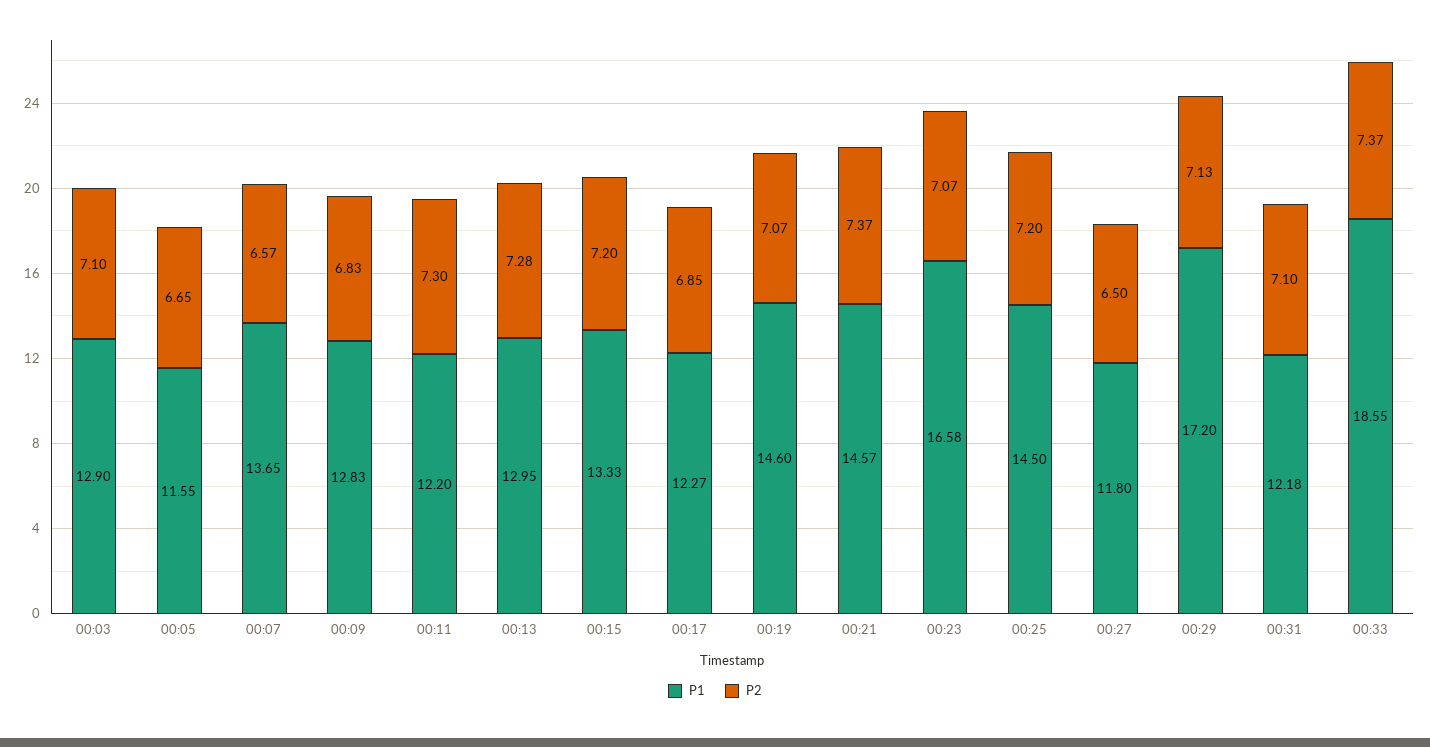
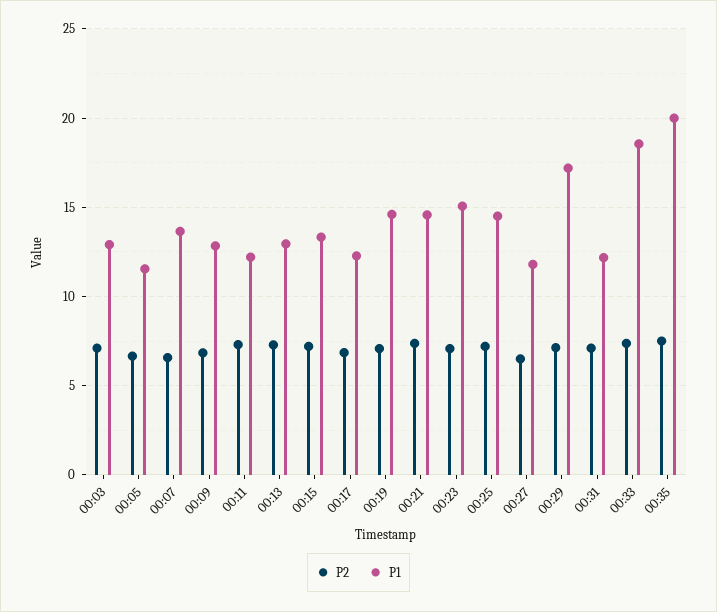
P1, 00:23: 16.58 -> 15
P2, 00:35: none -> 7.5
P1, 00:35: none -> 20

